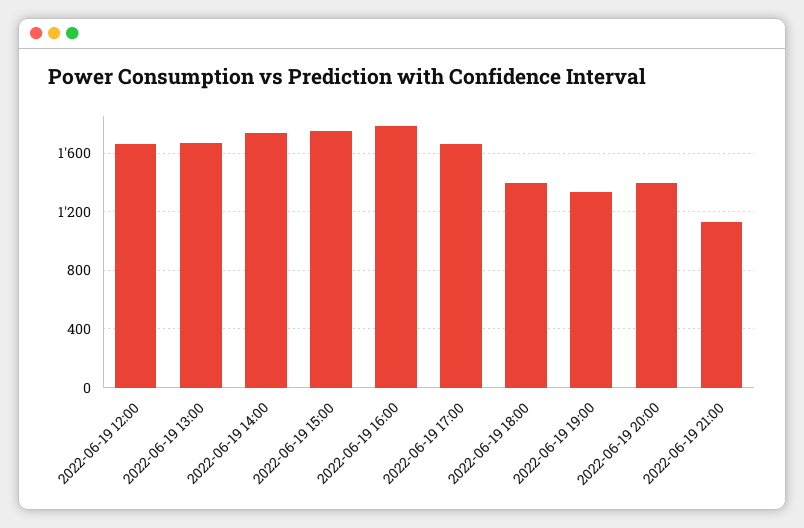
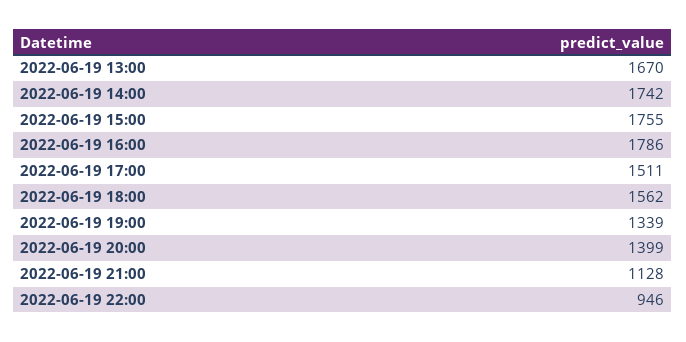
2022-06-19 12:00: 1650 -> none
2022-06-19 17:00: 1650 -> 1511
2022-06-19 18:00: 1400 -> 1562
2022-06-19 22:00: none -> 946

